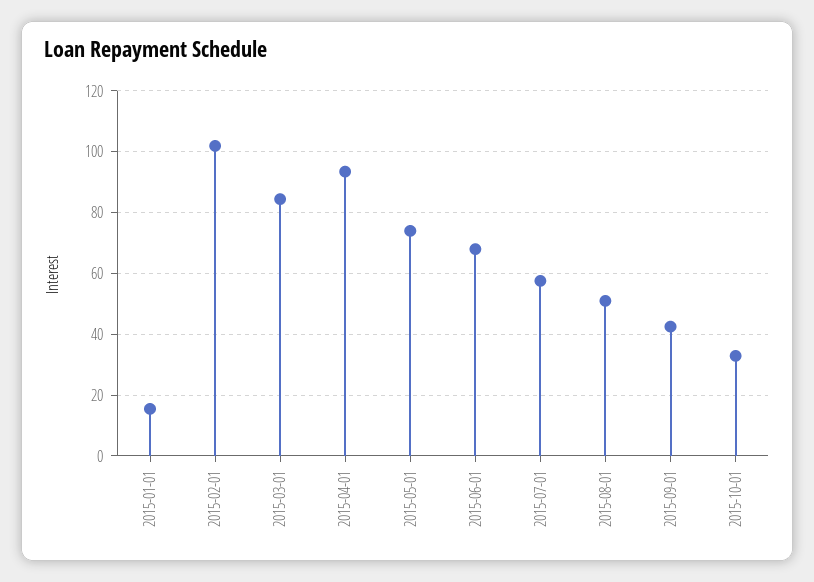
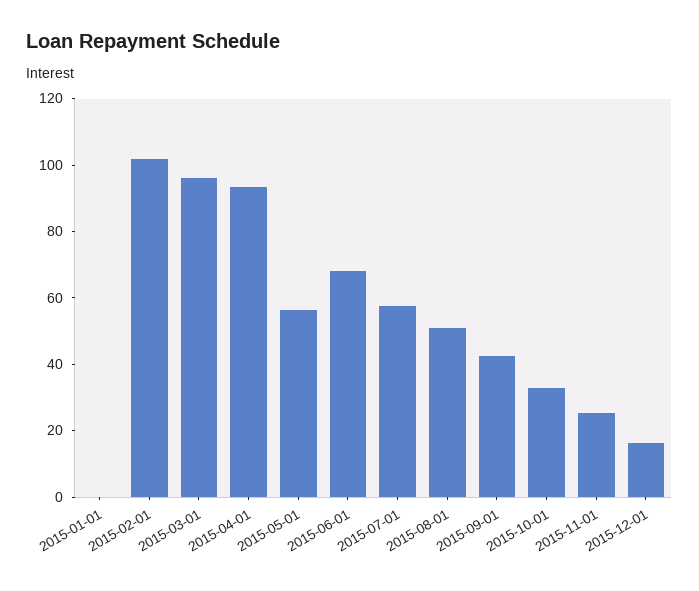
2015-01-01: 16 -> 0
2015-03-01: 84 -> 95
2015-05-01: 74 -> 55
2015-11-01: none -> 25
2015-12-01: none -> 15

